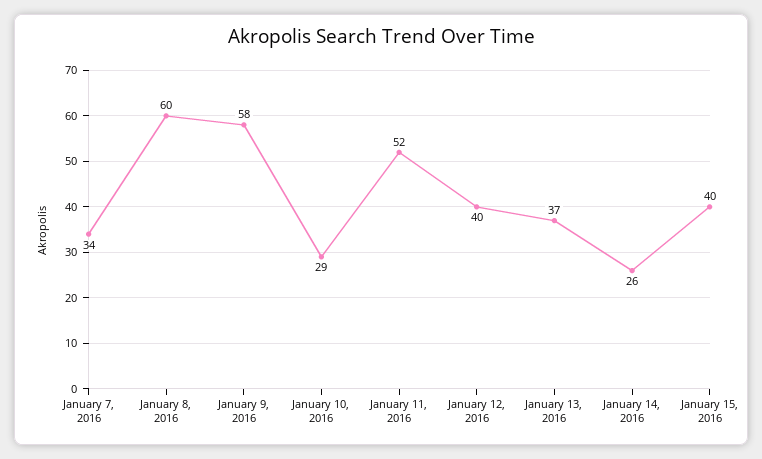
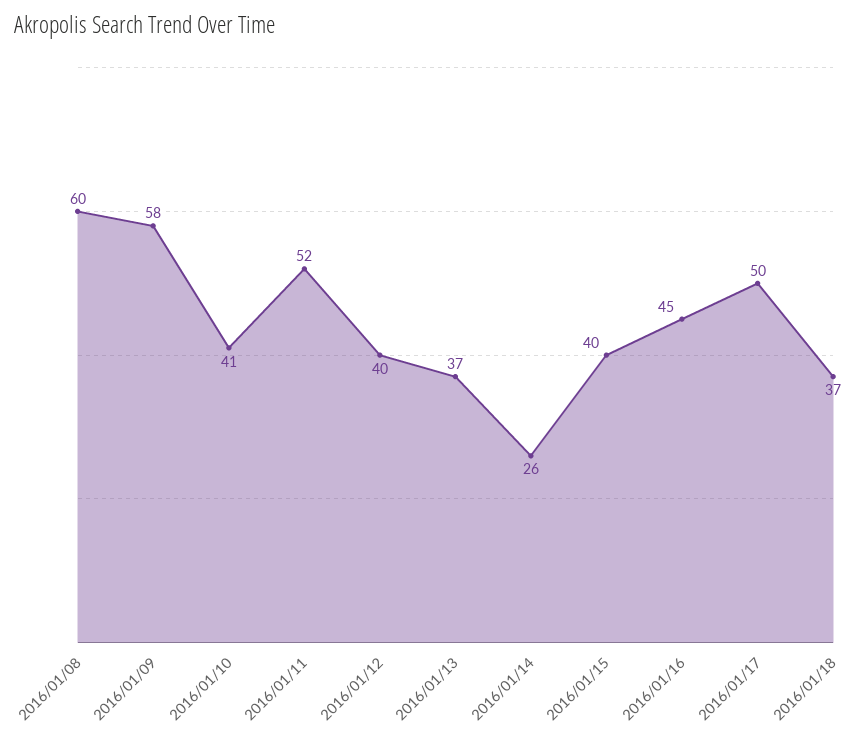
January 7, 2016: 34 -> none
January 10, 2016: 29 -> 41
2016/01/16: none -> 45
2016/01/17: none -> 50
2016/01/18: none -> 37

